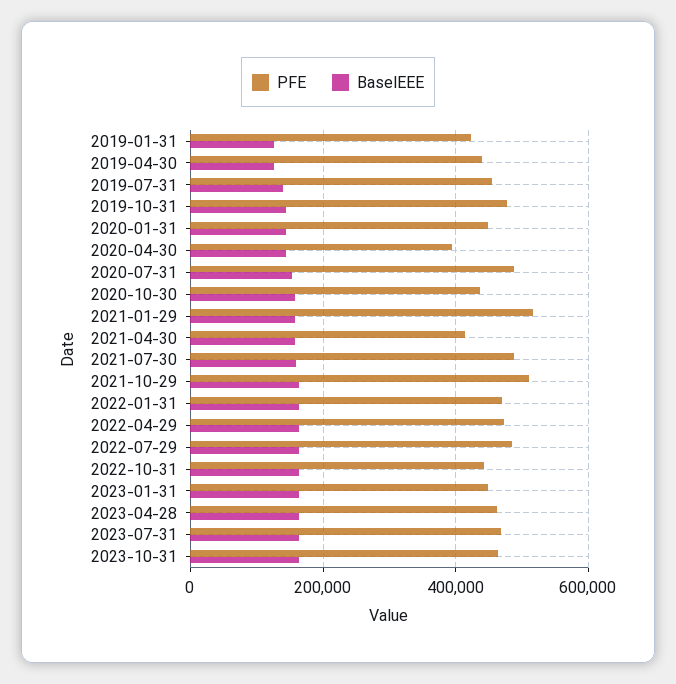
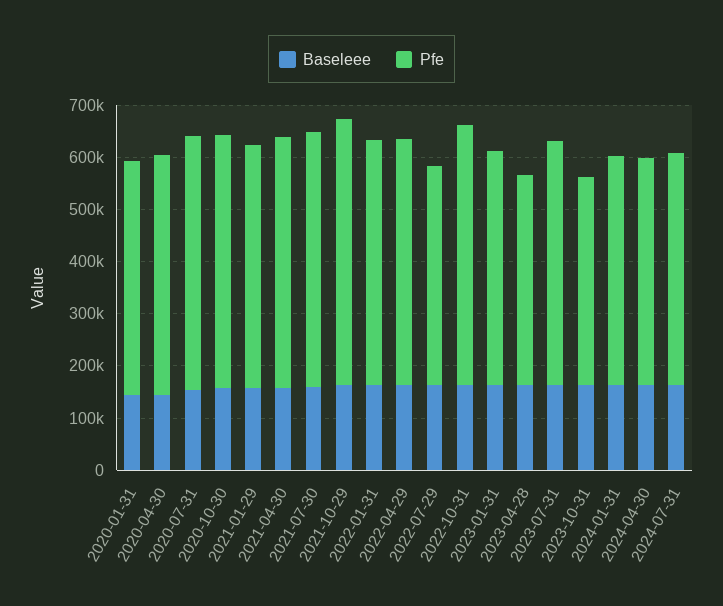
PFE, 2019-01-31: 420000 -> none
BaselEEE, 2019-01-31: 120000 -> none
PFE, 2019-04-30: 440000 -> none
BaselEEE, 2019-04-30: 120000 -> none
PFE, 2019-07-31: 460000 -> none
BaselEEE, 2019-07-31: 140000 -> none
PFE, 2019-10-31: 480000 -> none
BaselEEE, 2019-10-31: 140000 -> none
PFE, 2020-04-30: 400000 -> 460000
PFE, 2020-10-30: 440000 -> 480000
PFE, 2021-01-29: 520000 -> 460000
PFE, 2021-04-30: 420000 -> 480000
PFE, 2022-07-29: 480000 -> 420000
PFE, 2022-10-31: 440000 -> 500000
PFE, 2023-04-28: 460000 -> 400000
PFE, 2023-10-31: 460000 -> 400000
BaselEEE, 2024-01-31: none -> 160000
PFE, 2024-01-31: none -> 440000
BaselEEE, 2024-04-30: none -> 160000
PFE, 2024-04-30: none -> 440000
BaselEEE, 2024-07-31: none -> 160000
PFE, 2024-07-31: none -> 440000

